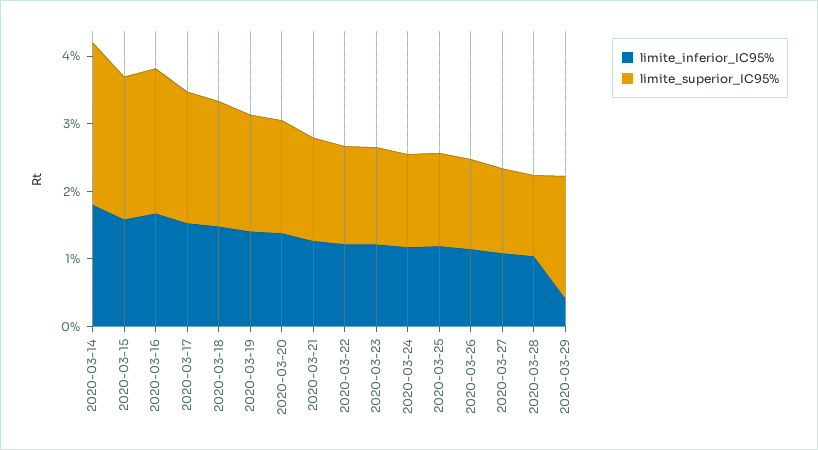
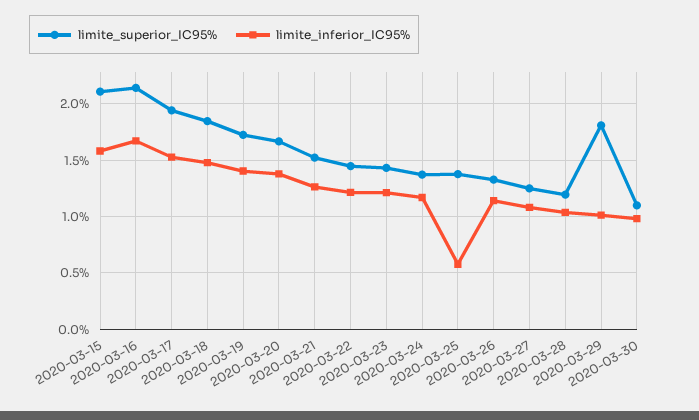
limite_inferior_IC95%, 2020-03-14: 1.8 -> none
limite_superior_IC95%, 2020-03-14: 2.4 -> none
limite_inferior_IC95%, 2020-03-25: 1.2 -> 0.6
limite_inferior_IC95%, 2020-03-29: 0.4 -> 1
limite_superior_IC95%, 2020-03-30: none -> 1.1
limite_inferior_IC95%, 2020-03-30: none -> 1

